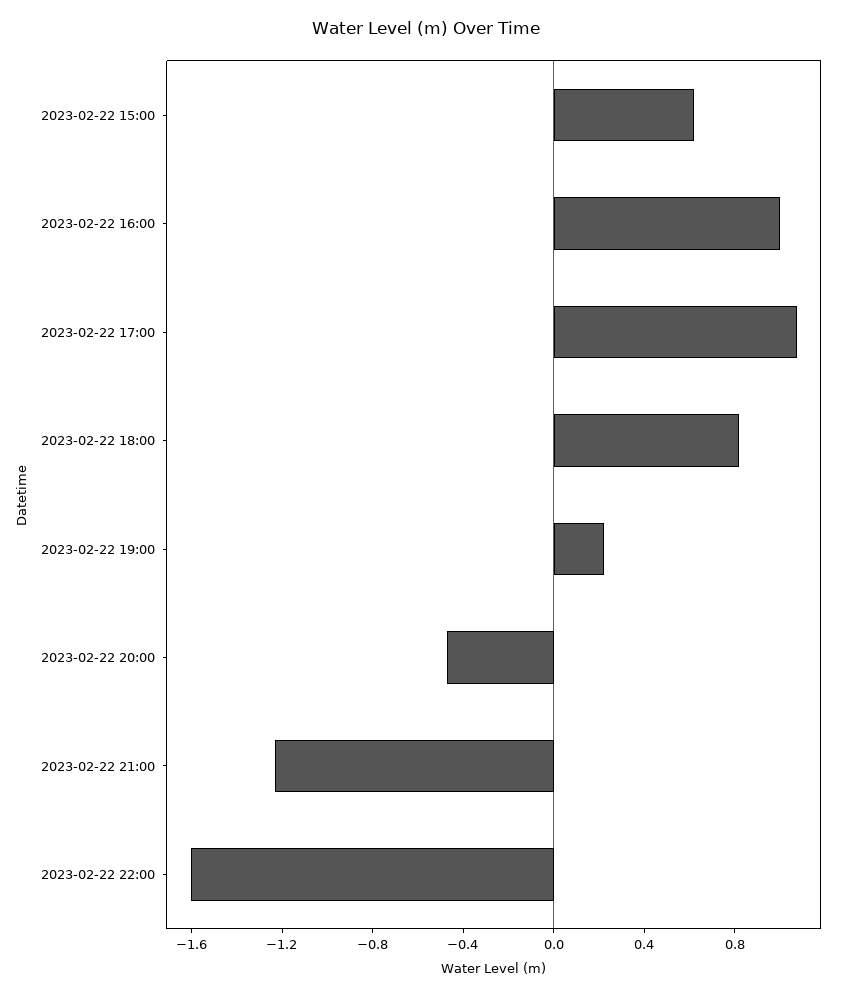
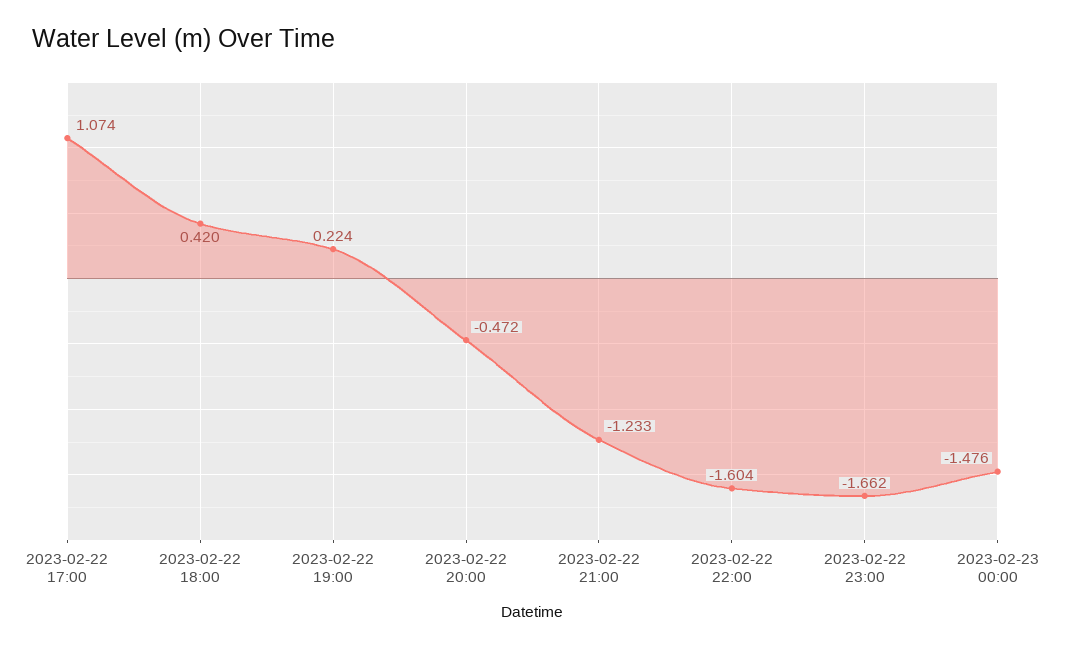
2023-02-22 15:00: 0.6 -> none
2023-02-22 16:00: 1 -> none
2023-02-22 18:00: 0.8 -> 0.42
2023-02-22 23:00: none -> -1.662
2023-02-23 00:00: none -> -1.476

